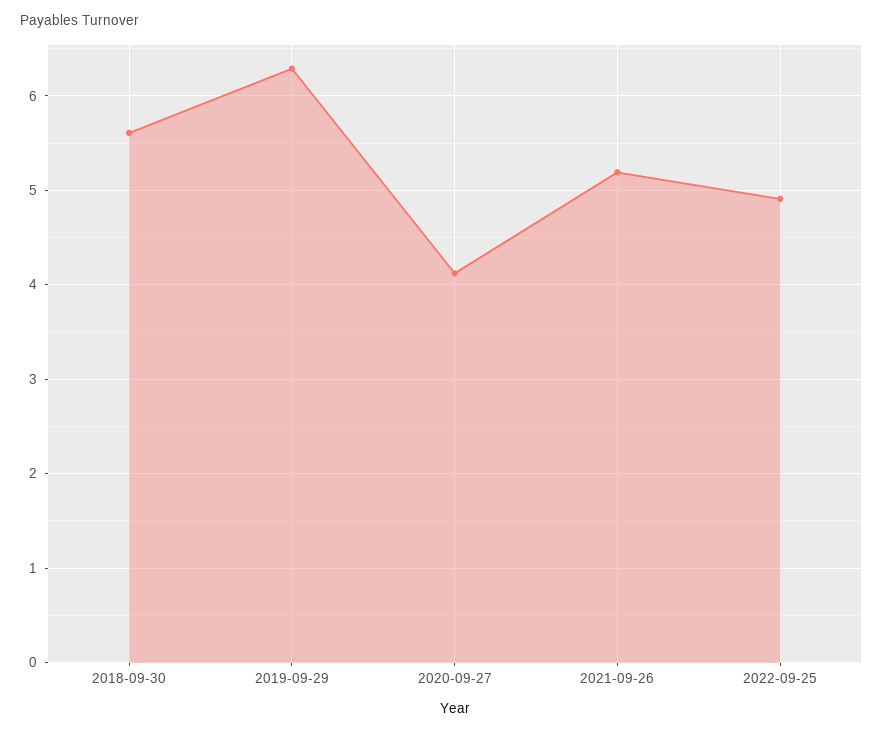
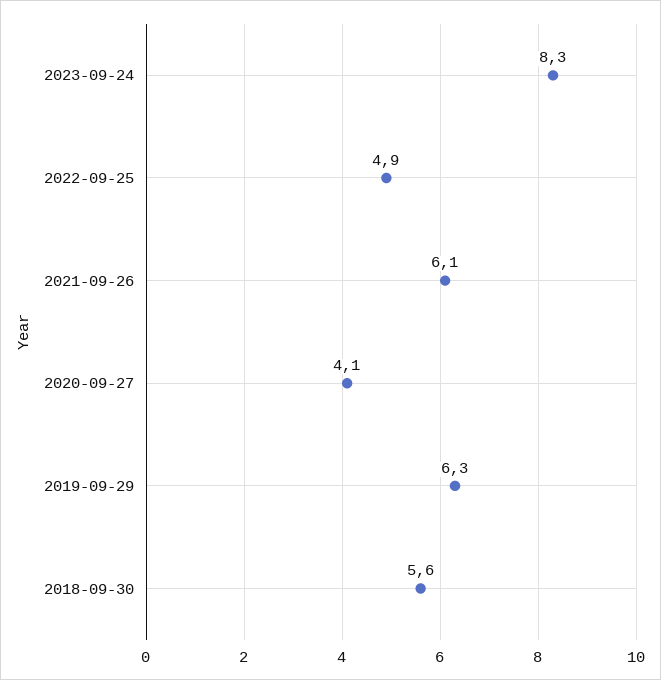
2021-09-26: 5.2 -> 6.1
2023-09-24: none -> 8.3

